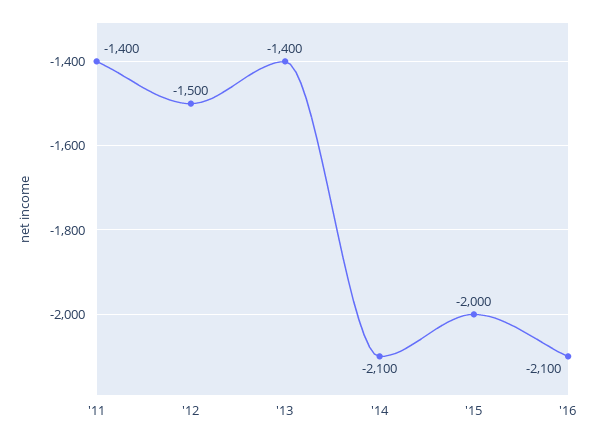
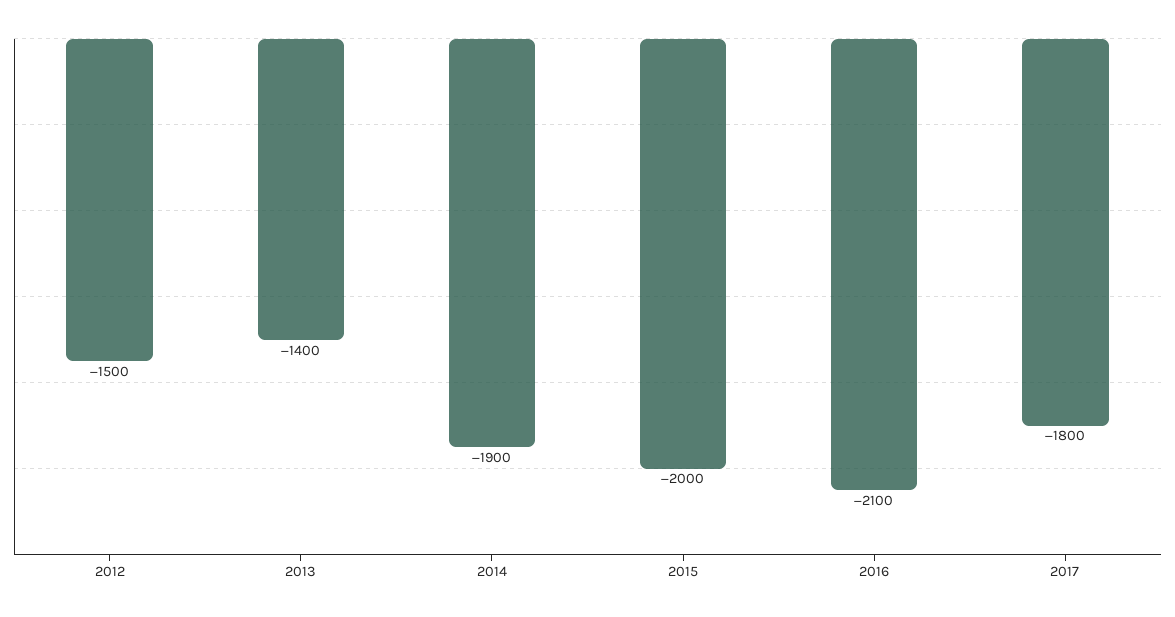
'11: -1400 -> none
'14: -2100 -> -1900
2017: none -> -1800

